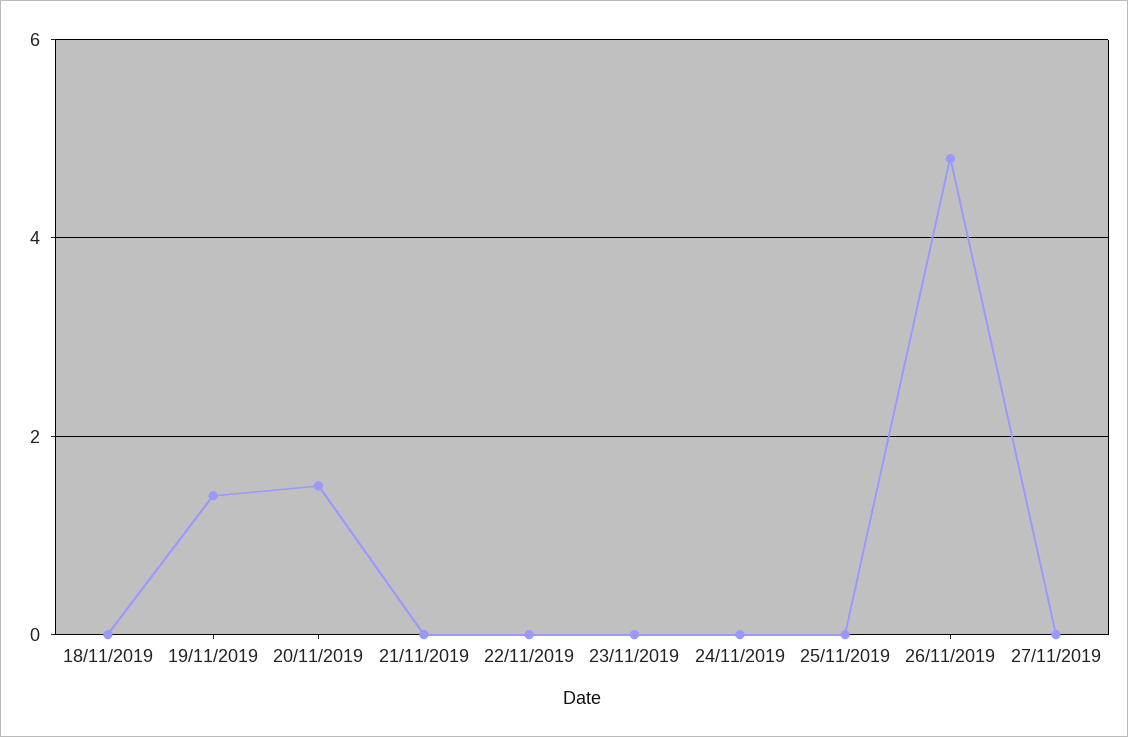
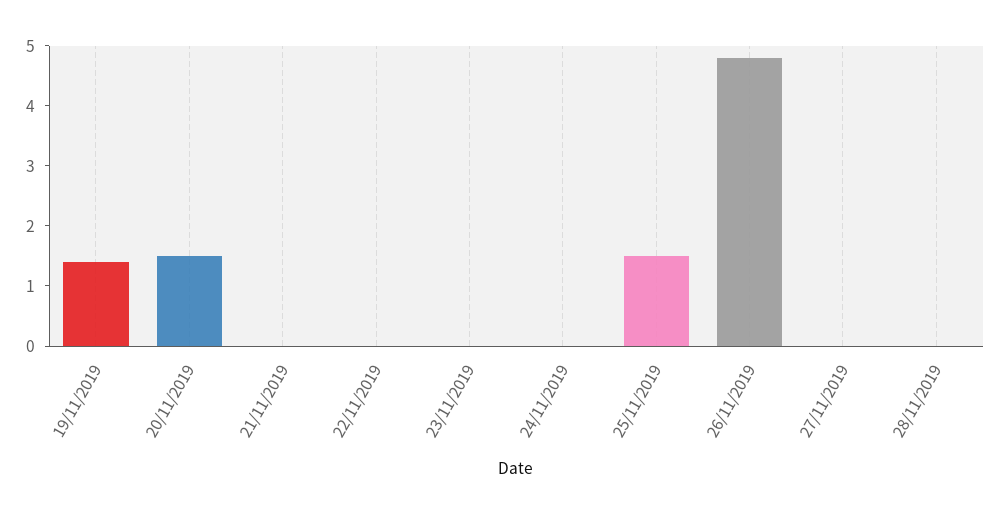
18/11/2019: 0 -> none
25/11/2019: 0 -> 1.5
28/11/2019: none -> 0

